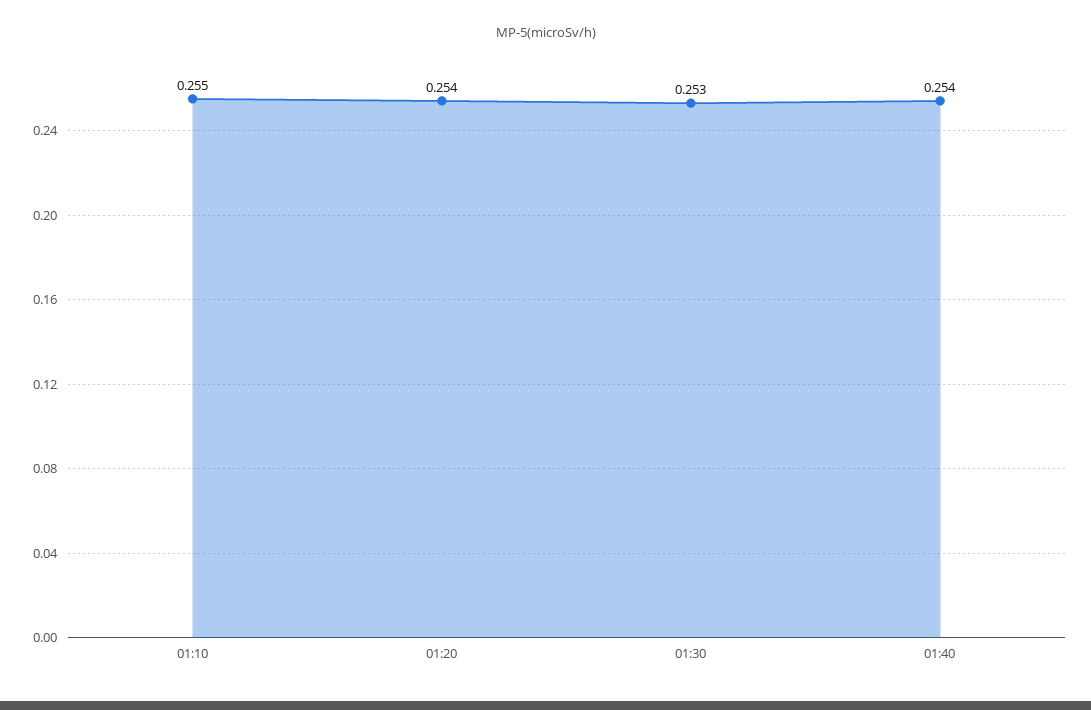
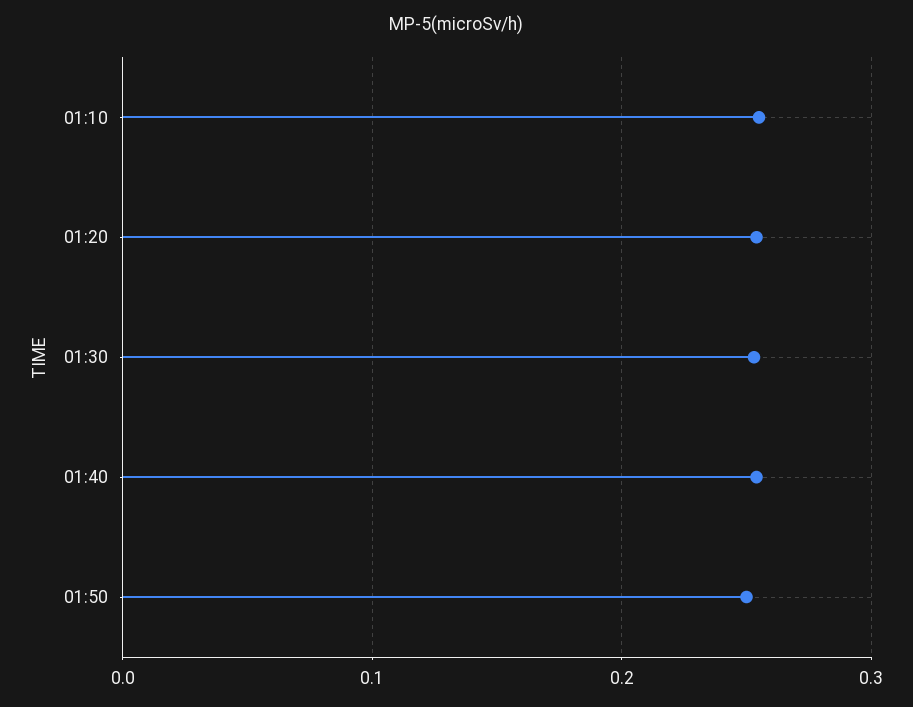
01:50: none -> 0.25

